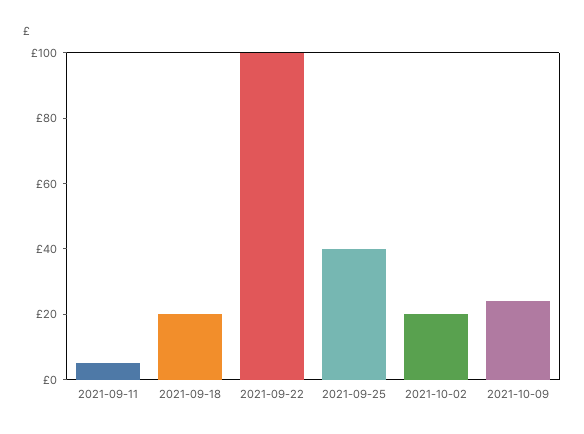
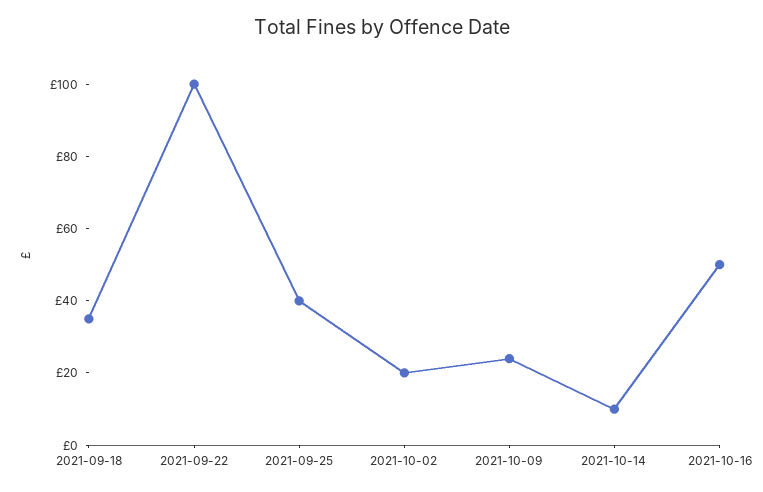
2021-09-11: 5 -> none
2021-09-18: 20 -> 35
2021-10-14: none -> 10
2021-10-16: none -> 50

